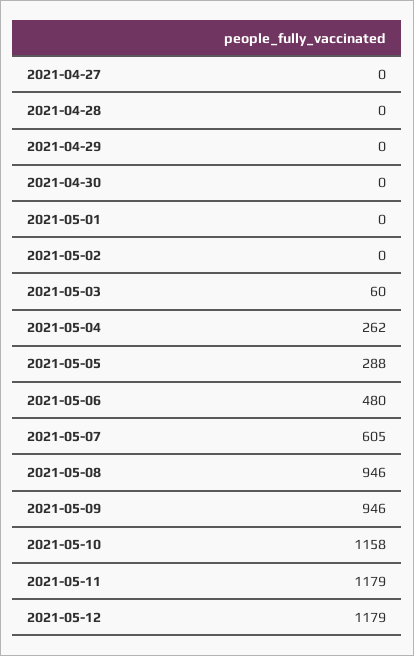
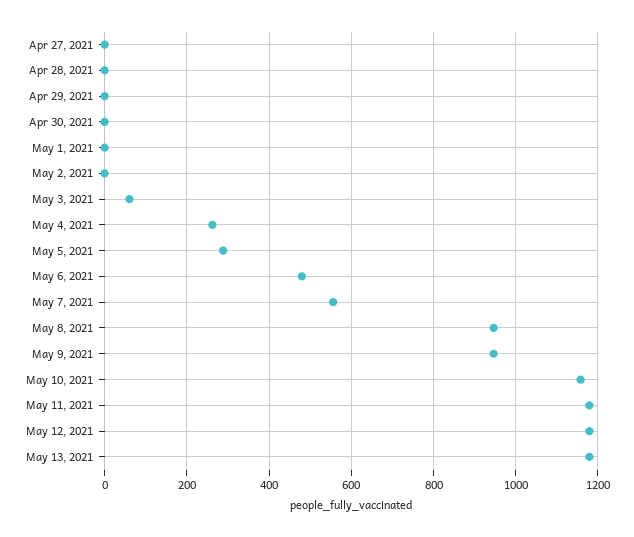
2021-05-07: 605 -> 560
May 13, 2021: none -> 1180

